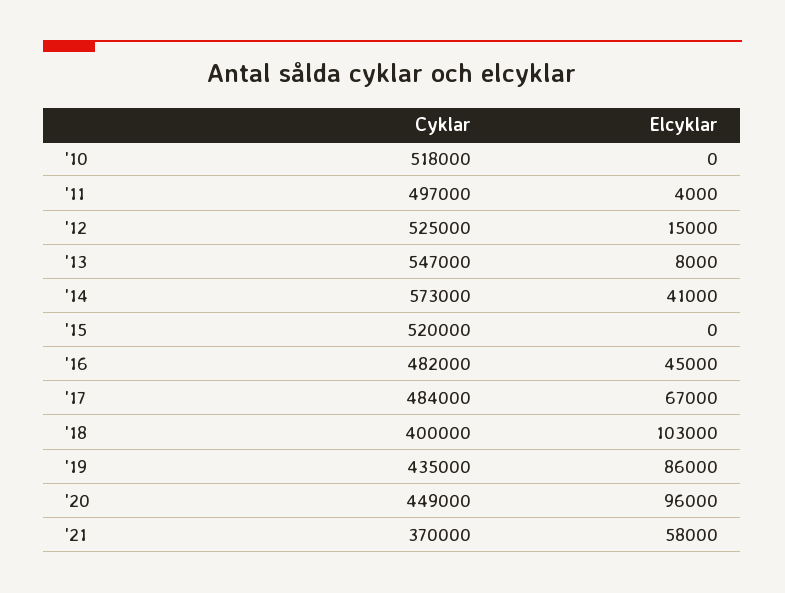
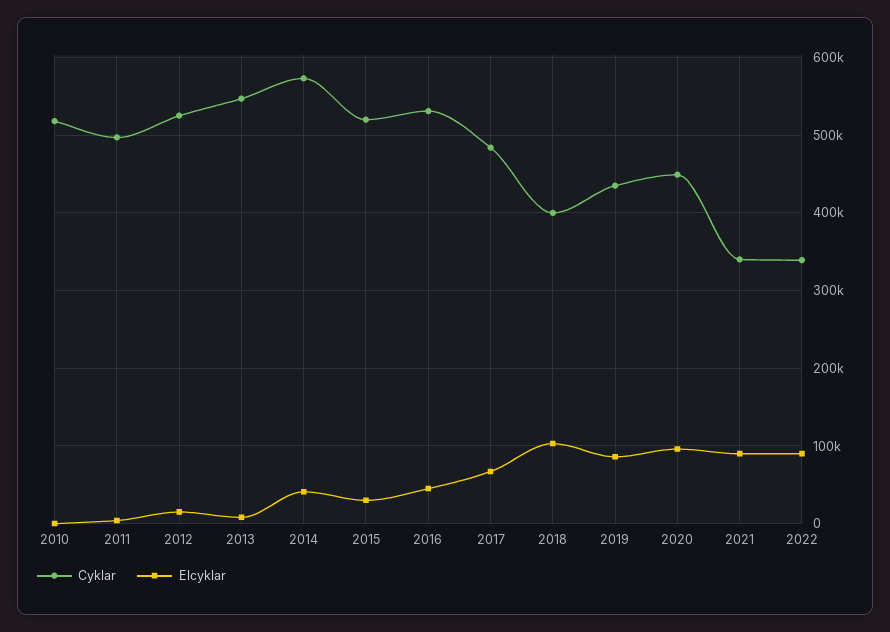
Elcyklar, '15: 0 -> 30000
Cyklar, '16: 482000 -> 530000
Cyklar, '21: 370000 -> 340000
Elcyklar, '21: 58000 -> 90000
Cyklar, 2022: none -> 340000
Elcyklar, 2022: none -> 90000

